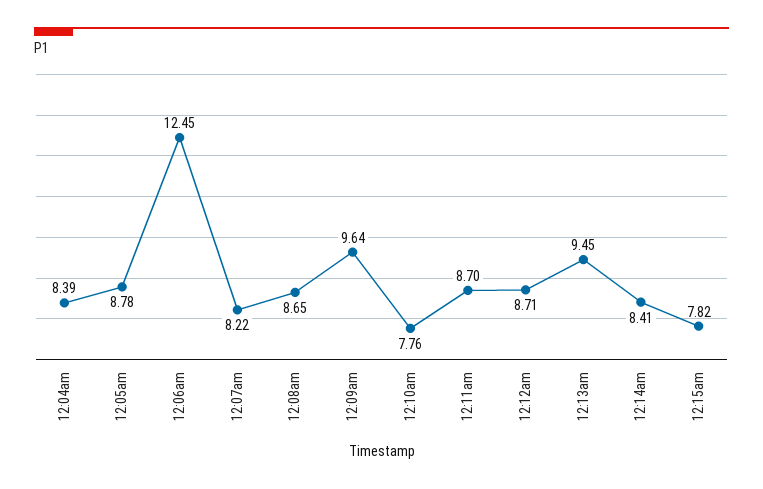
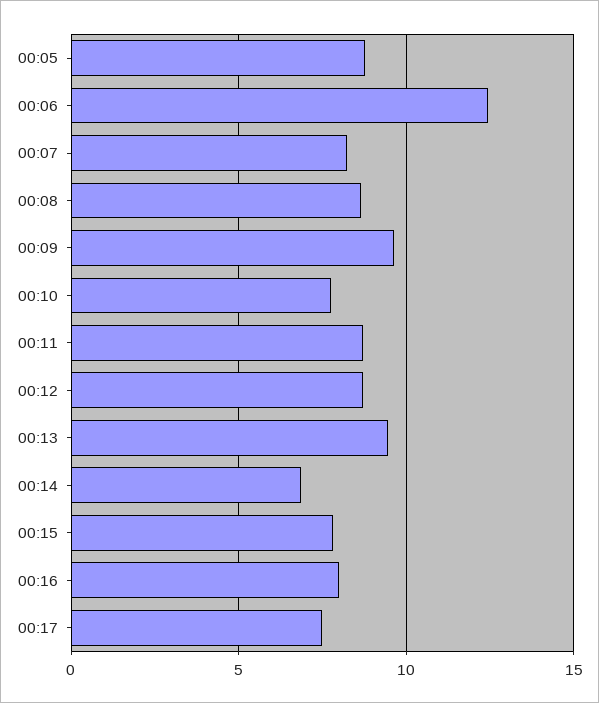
12:04am: 8.39 -> none
12:14am: 8.41 -> 7
00:16: none -> 8
00:17: none -> 7.5

